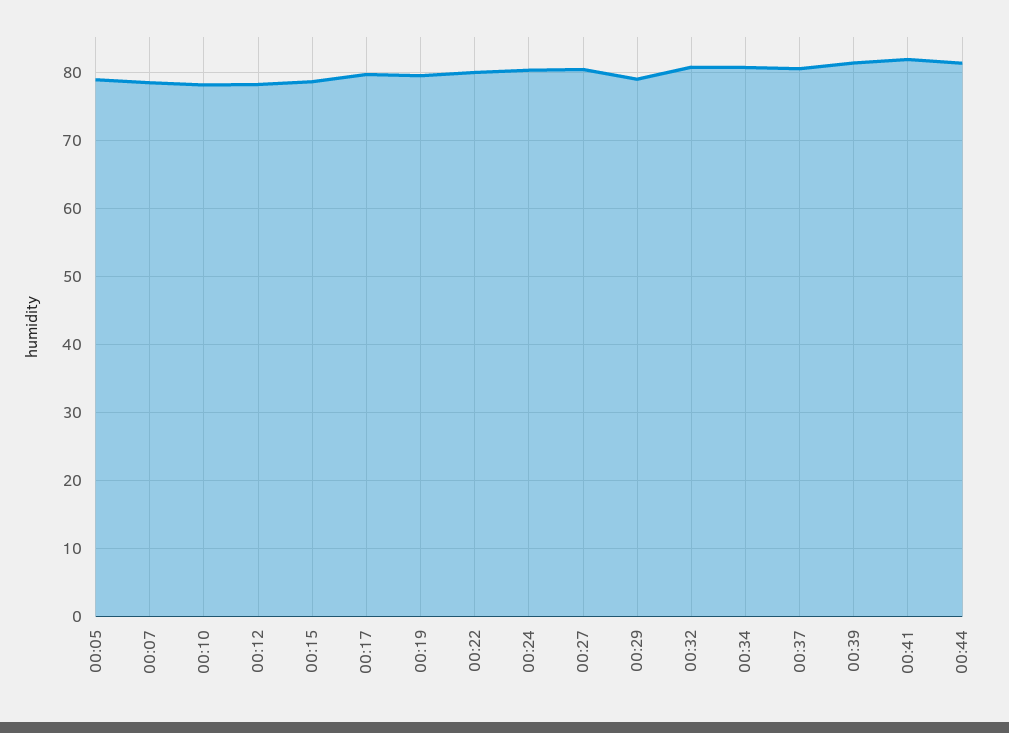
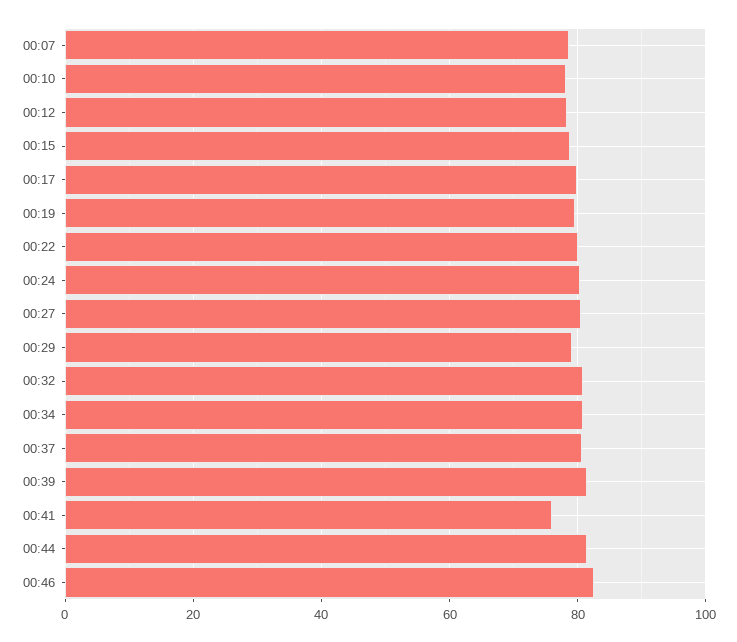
00:05: 79 -> none
00:41: 82 -> 76
00:46: none -> 82

